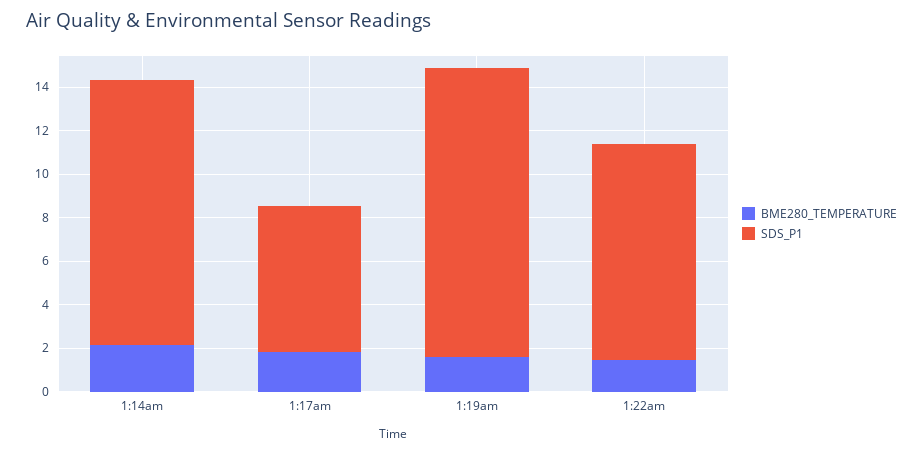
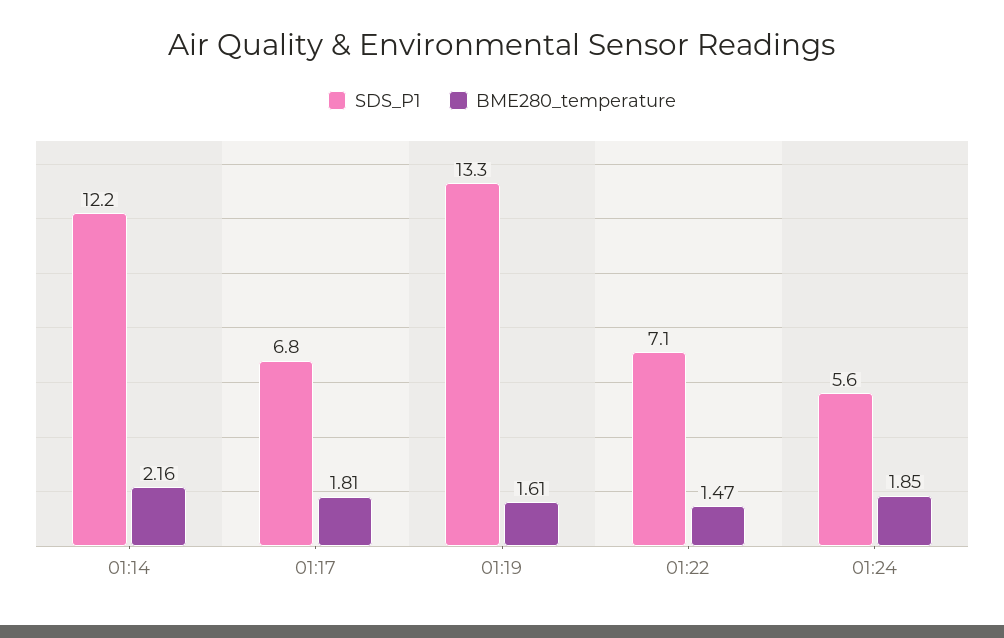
SDS_P1, 1:22am: 10 -> 7.1
SDS_P1, 01:24: none -> 5.6
BME280_TEMPERATURE, 01:24: none -> 1.85

